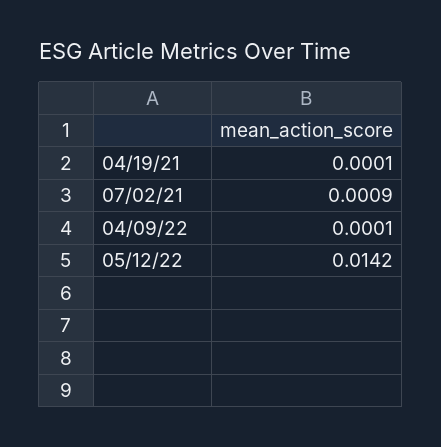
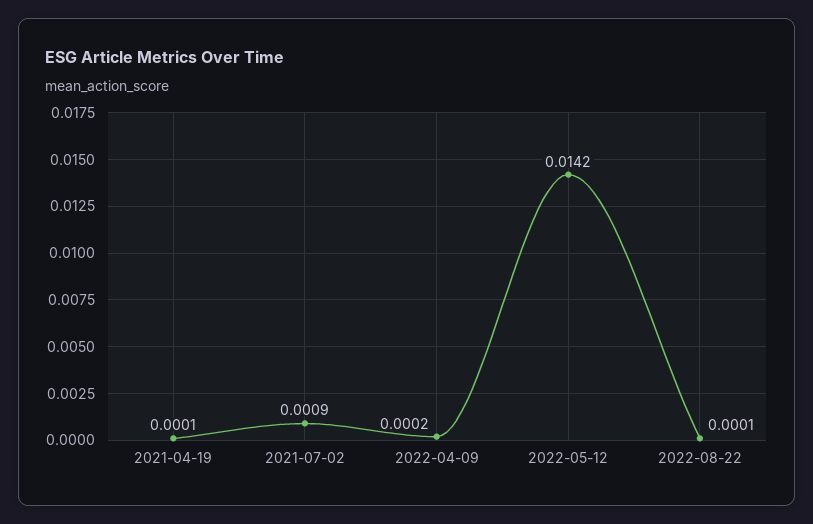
04/09/22: 0.0001 -> 0.0002
2022-08-22: none -> 0.0001

